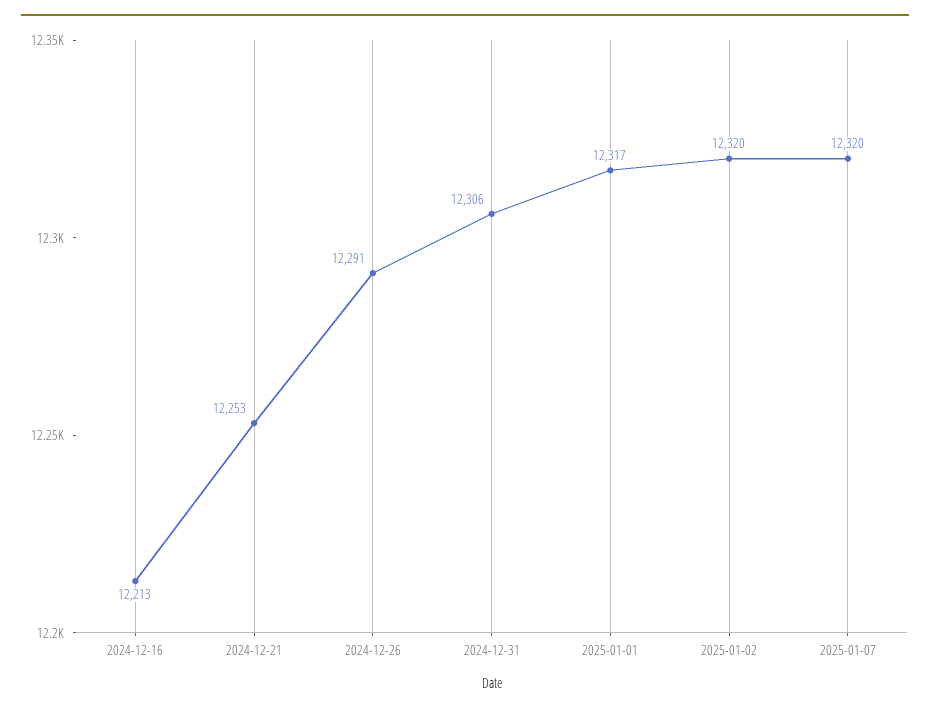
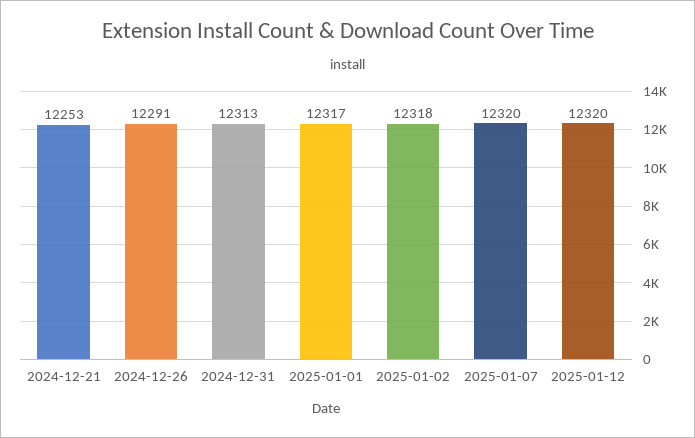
2024-12-16: 12213 -> none
2024-12-31: 12306 -> 12313
2025-01-02: 12320 -> 12318
2025-01-12: none -> 12320

